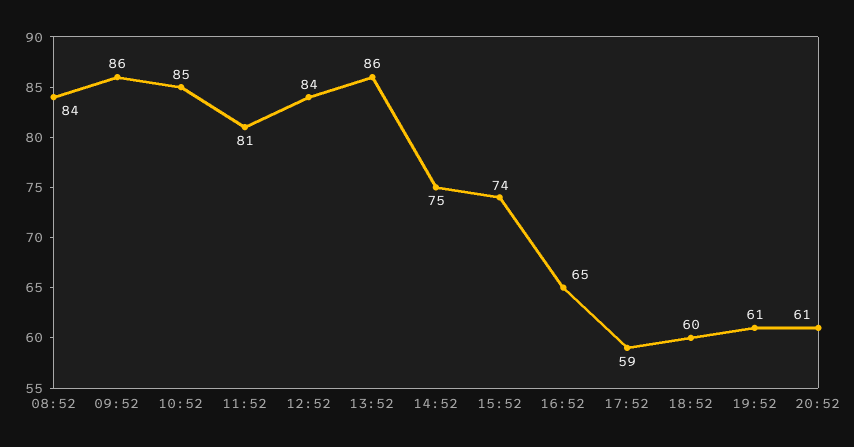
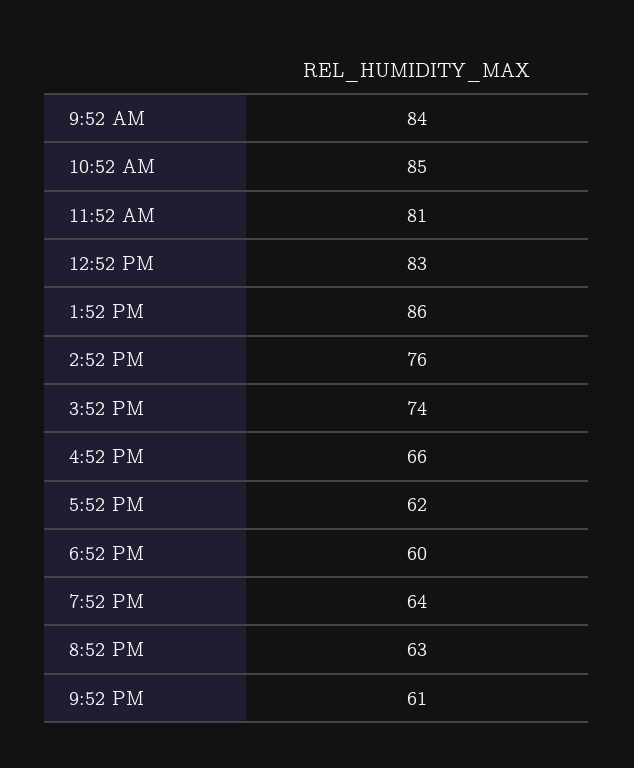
08:52: 84 -> none
09:52: 86 -> 84
12:52: 84 -> 83
14:52: 75 -> 76
16:52: 65 -> 66
17:52: 59 -> 62
19:52: 61 -> 64
20:52: 61 -> 63
9:52 PM: none -> 61

